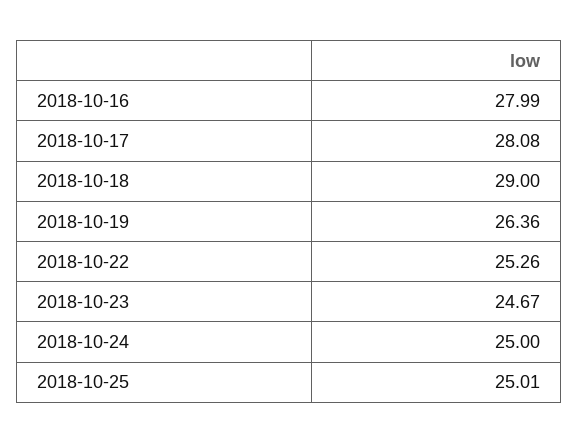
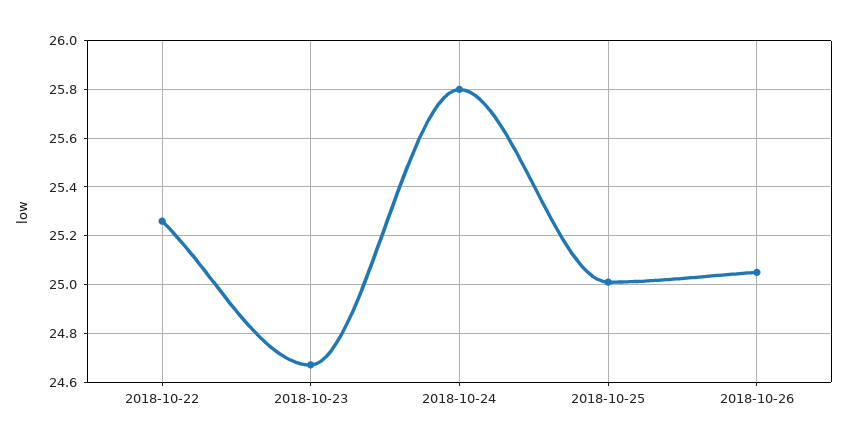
2018-10-16: 27.99 -> none
2018-10-17: 28.08 -> none
2018-10-18: 29 -> none
2018-10-19: 26.36 -> none
2018-10-24: 25 -> 25.8
2018-10-26: none -> 25.05

